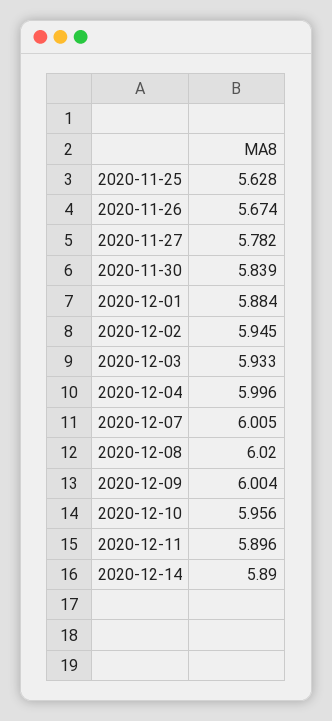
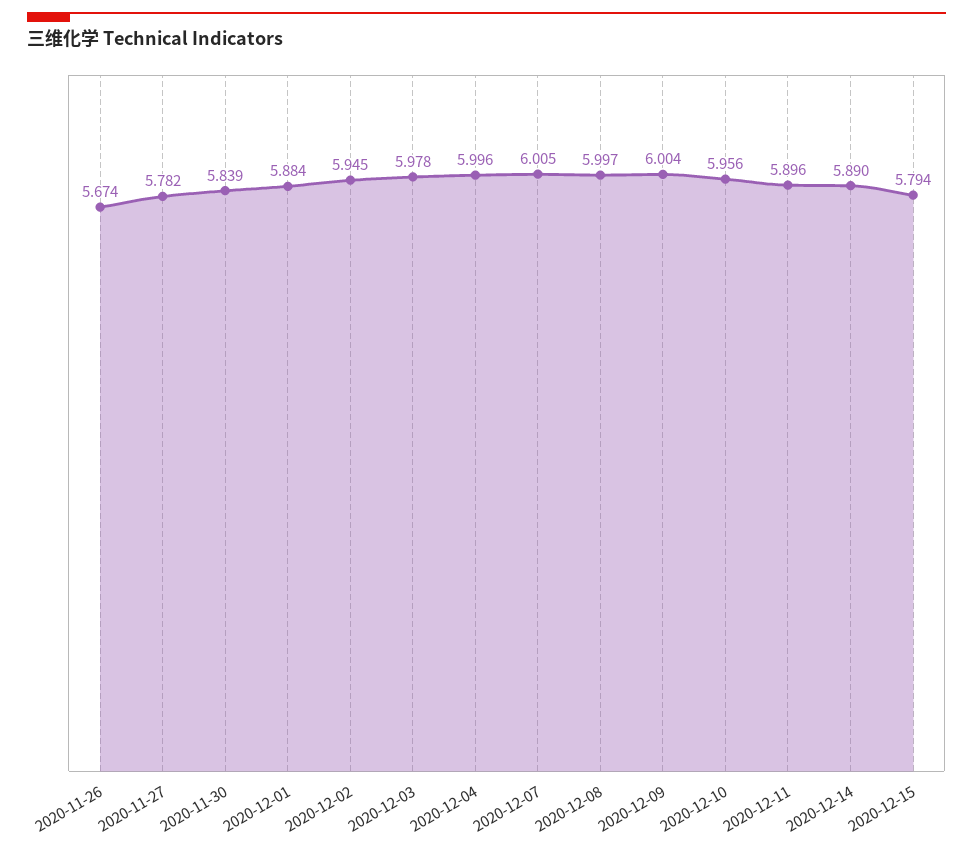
2020-11-25: 5.628 -> none
2020-12-03: 5.933 -> 5.978
2020-12-08: 6.02 -> 5.997
2020-12-15: none -> 5.794

